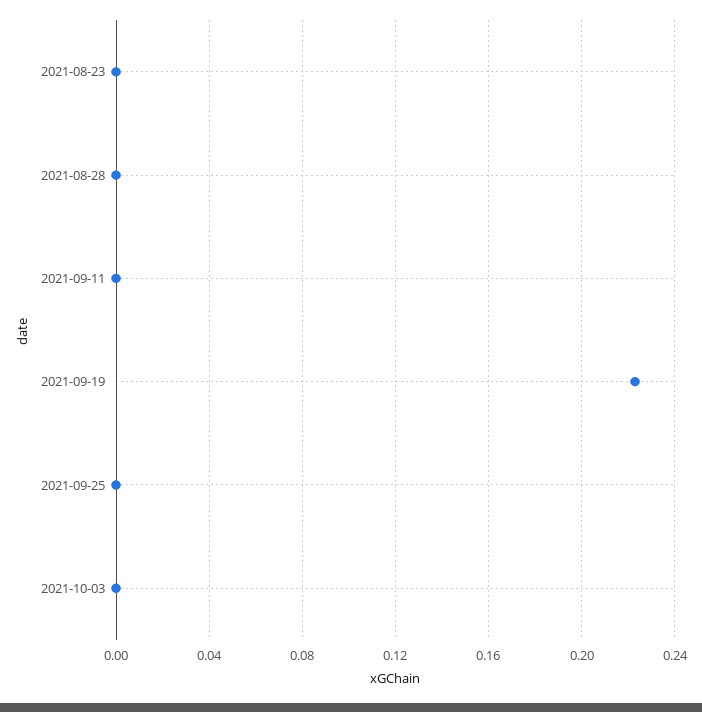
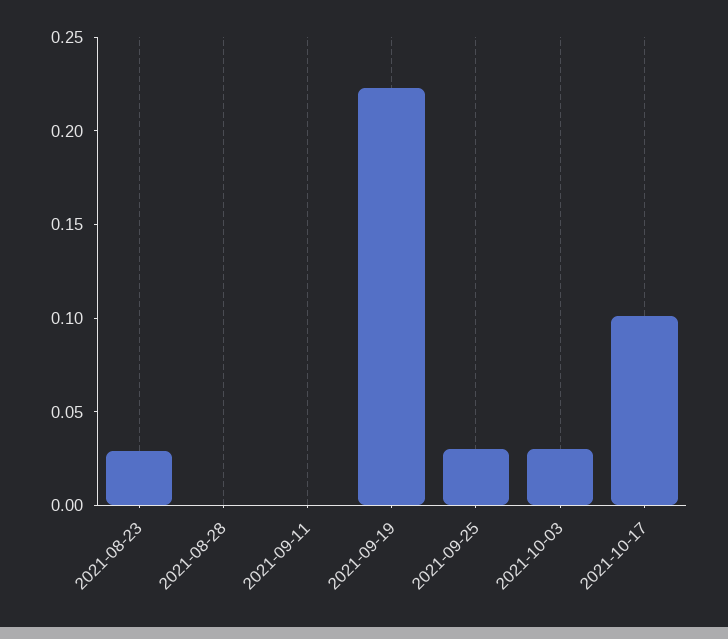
2021-08-23: 0 -> 0.03
2021-09-25: 0 -> 0.03
2021-10-03: 0 -> 0.03
2021-10-17: none -> 0.1

